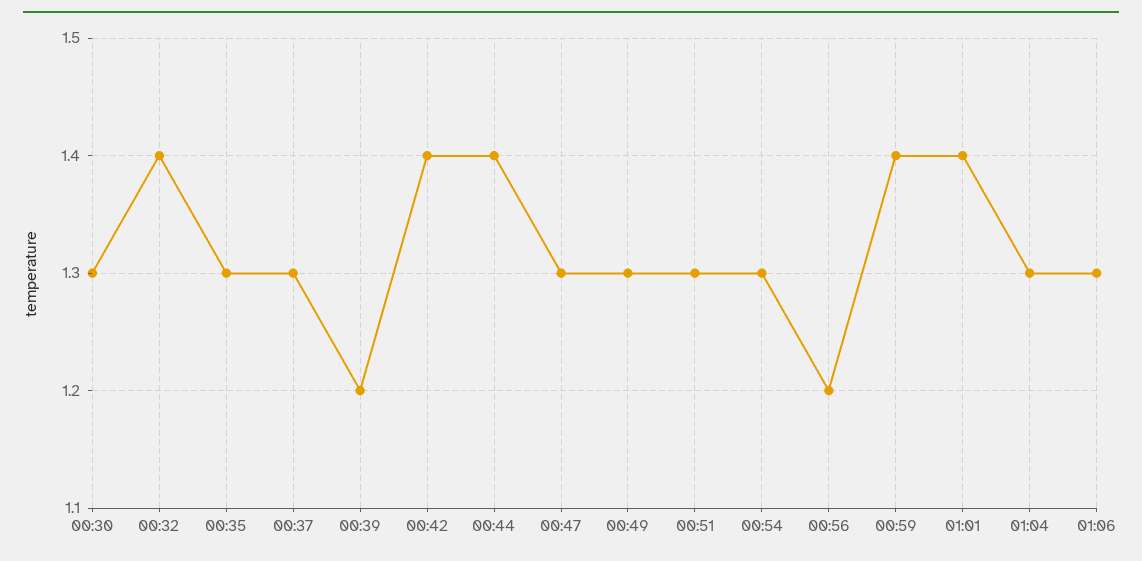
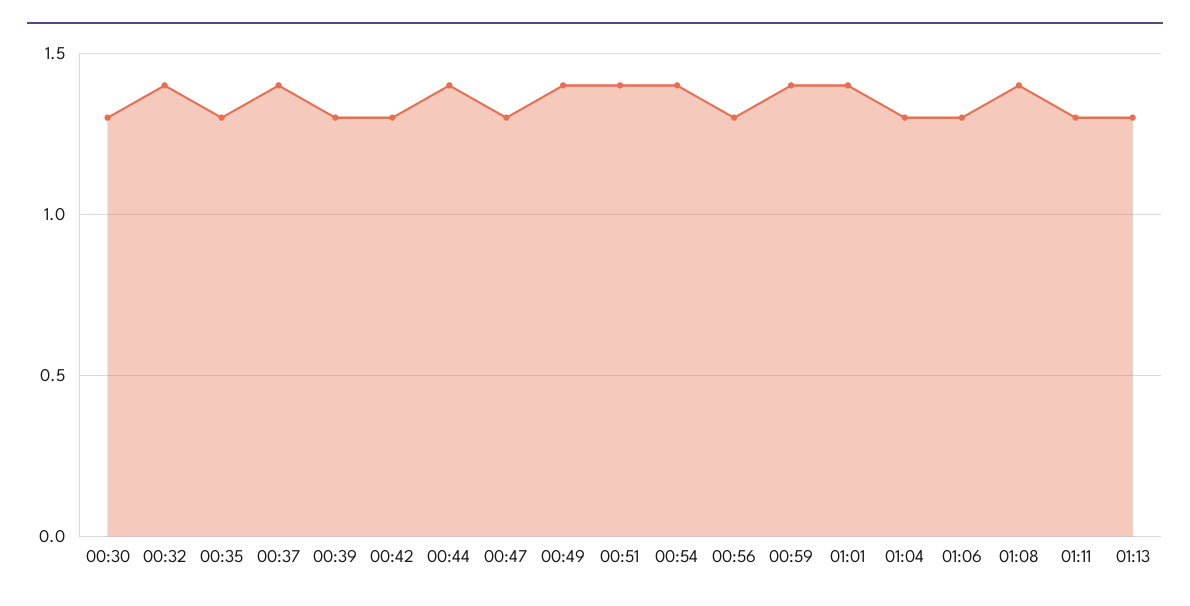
00:37: 1.3 -> 1.4
00:39: 1.2 -> 1.3
00:42: 1.4 -> 1.3
00:49: 1.3 -> 1.4
00:51: 1.3 -> 1.4
00:54: 1.3 -> 1.4
00:56: 1.2 -> 1.3
01:08: none -> 1.4
01:11: none -> 1.3
01:13: none -> 1.3

